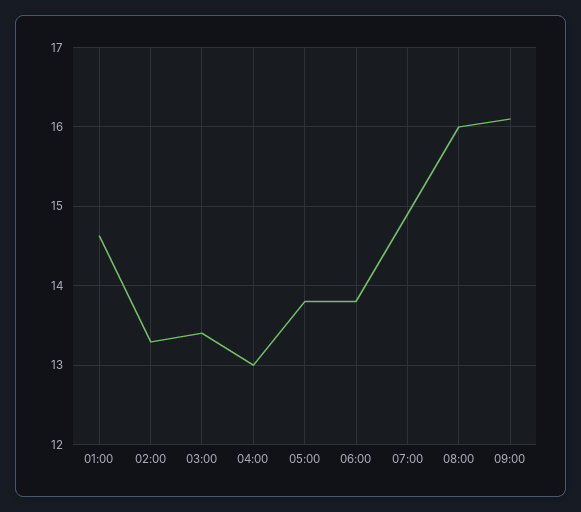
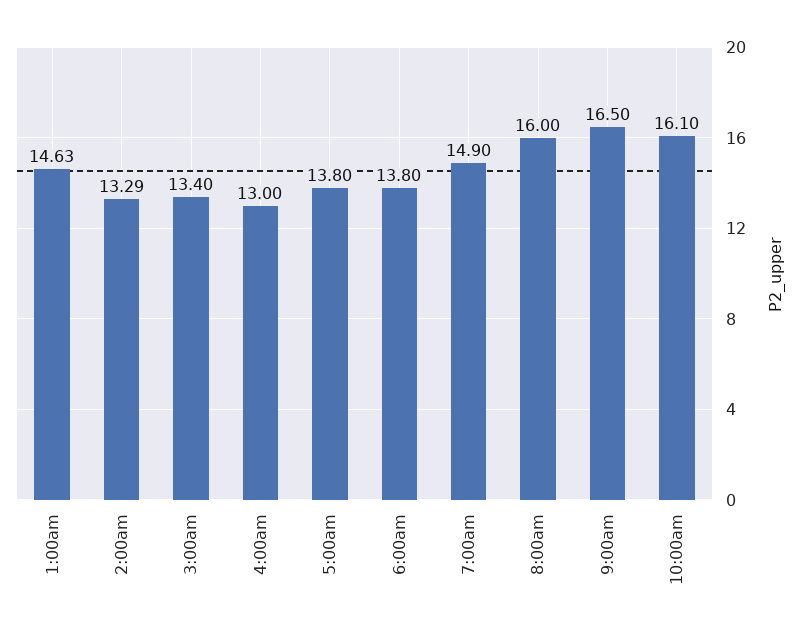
09:00: 16.1 -> 16.5
10:00am: none -> 16.1

